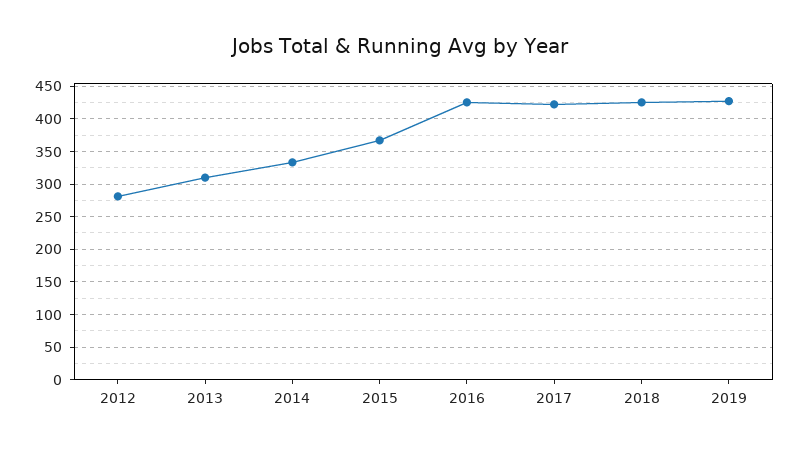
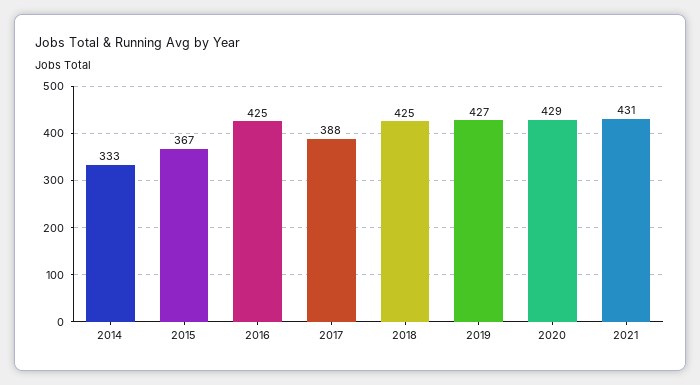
2012: 280 -> none
2013: 310 -> none
2017: 420 -> 388
2020: none -> 429
2021: none -> 431

